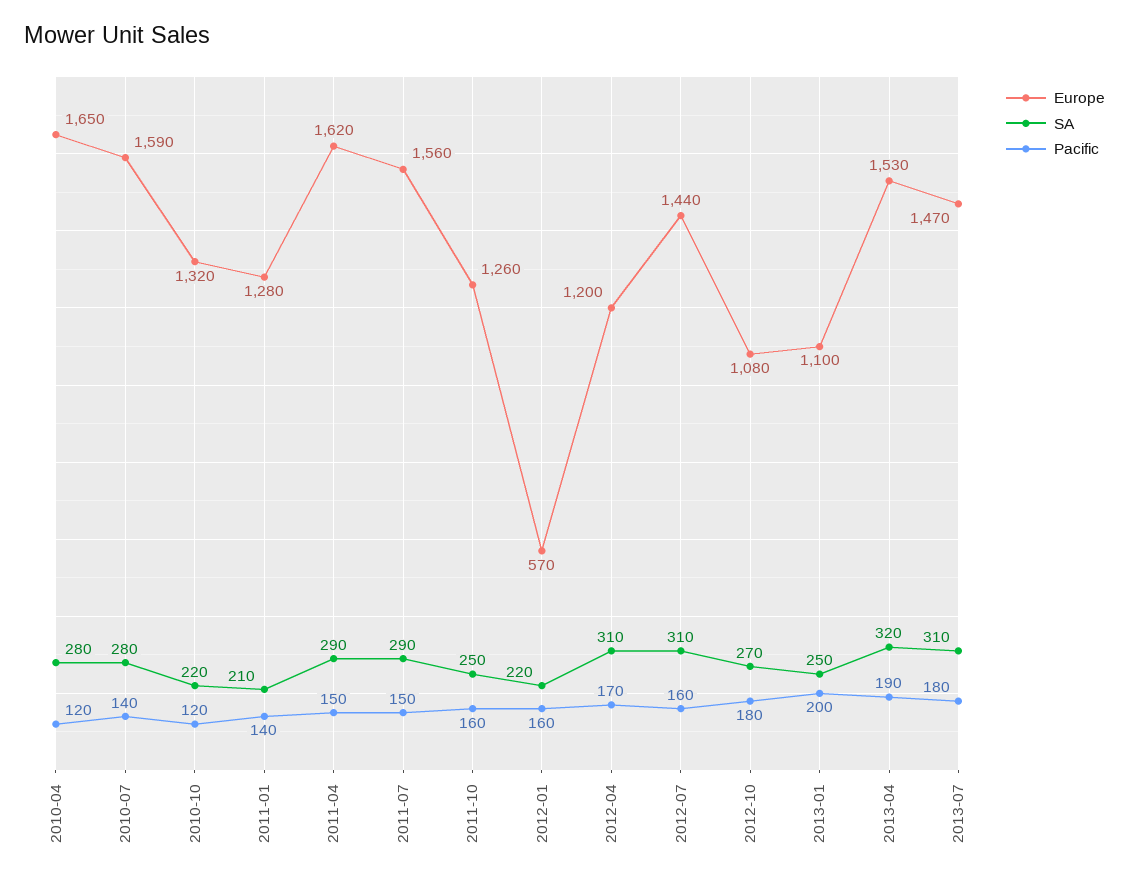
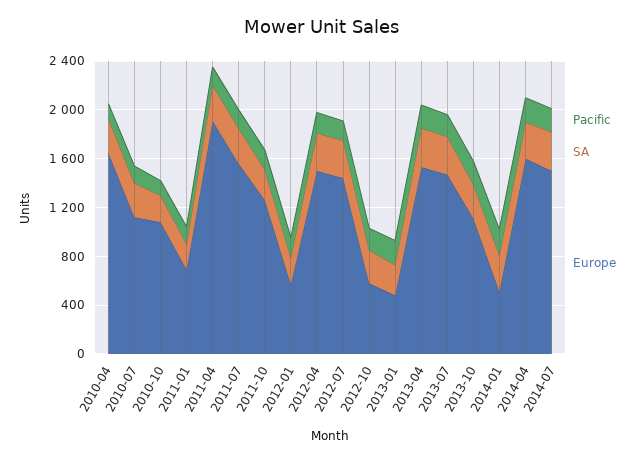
Europe, 2010-07: 1590 -> 1100
Europe, 2010-10: 1320 -> 1100
Europe, 2011-01: 1280 -> 700
Europe, 2011-04: 1620 -> 1900
Europe, 2012-04: 1200 -> 1500
Europe, 2012-10: 1080 -> 600
Europe, 2013-01: 1100 -> 500
Pacific, 2013-10: none -> 200
SA, 2013-10: none -> 300
Europe, 2013-10: none -> 1100
Pacific, 2014-01: none -> 200
SA, 2014-01: none -> 300
Europe, 2014-01: none -> 500
Pacific, 2014-04: none -> 200
SA, 2014-04: none -> 300
Europe, 2014-04: none -> 1600
Pacific, 2014-07: none -> 200
SA, 2014-07: none -> 300
Europe, 2014-07: none -> 1500

